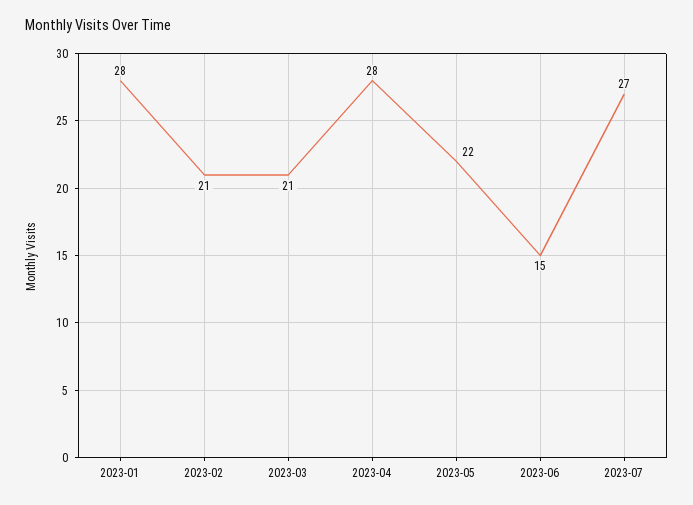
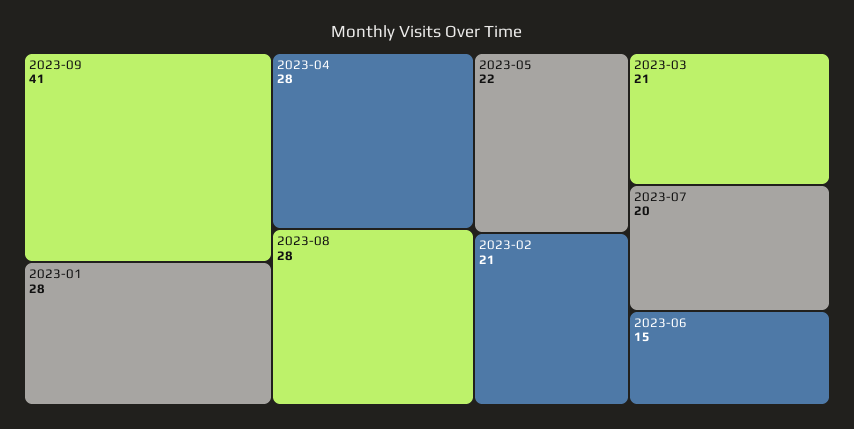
2023-07: 27 -> 20
2023-09: none -> 41
2023-08: none -> 28

